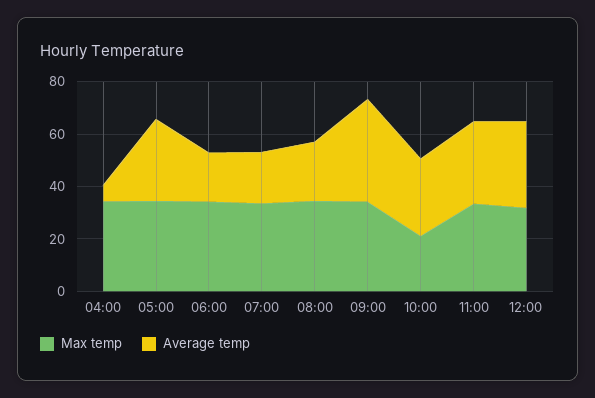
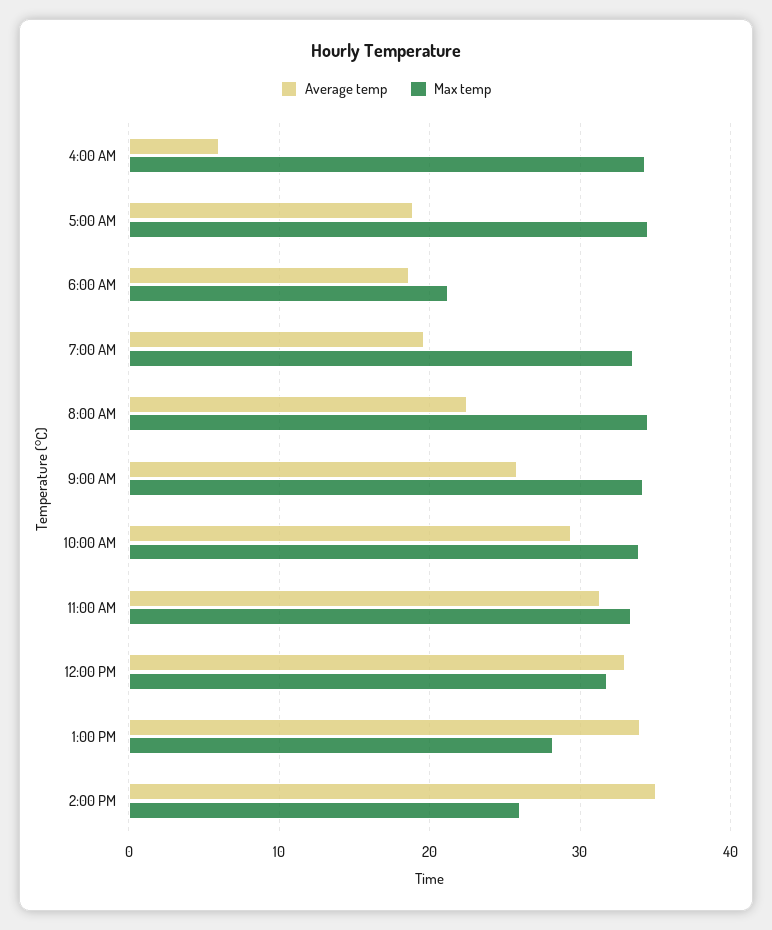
Average temp, 05:00: 30 -> 19
Max temp, 06:00: 35 -> 21
Average temp, 09:00: 40 -> 26
Max temp, 10:00: 20 -> 34
Average temp, 1:00 PM: none -> 34
Max temp, 1:00 PM: none -> 28
Average temp, 2:00 PM: none -> 35
Max temp, 2:00 PM: none -> 26

